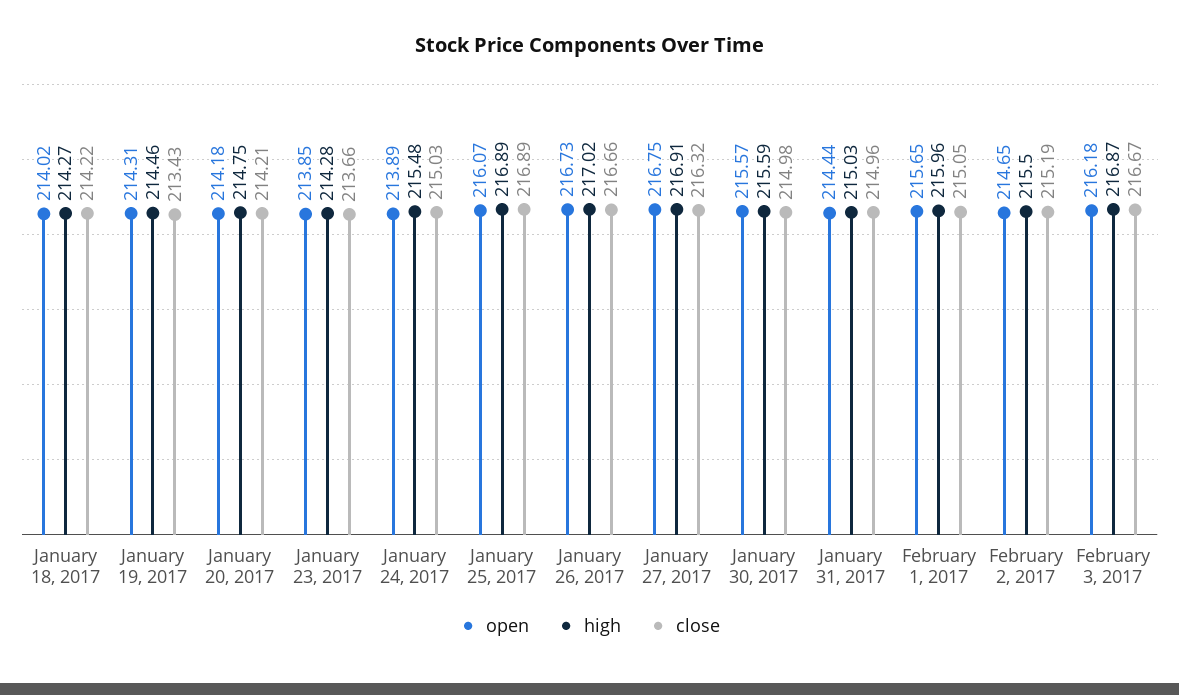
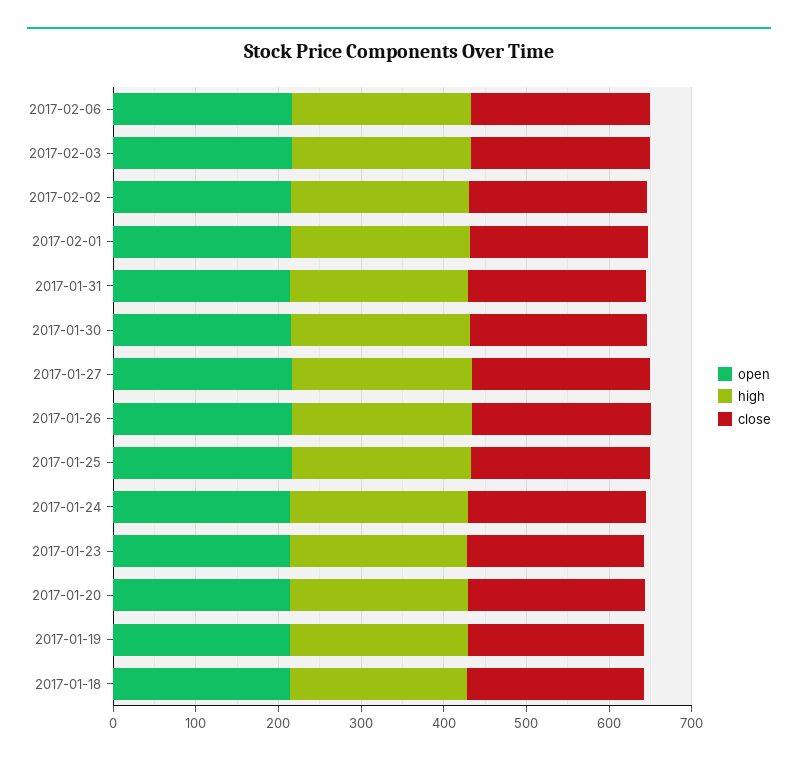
open, 2017-02-06: none -> 220
high, 2017-02-06: none -> 220
close, 2017-02-06: none -> 220

